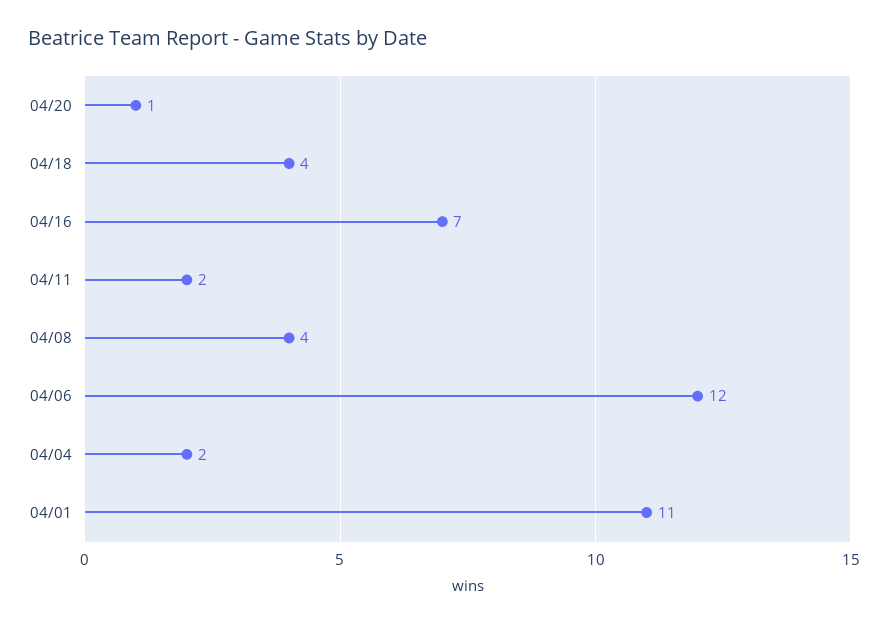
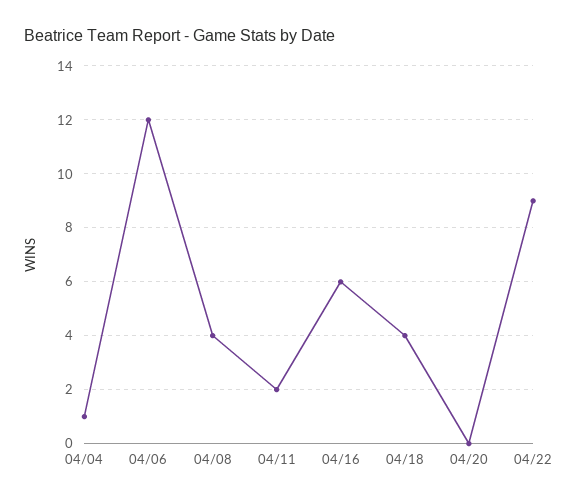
04/20: 1 -> 0
04/16: 7 -> 6
04/04: 2 -> 1
04/01: 11 -> none
04/22: none -> 9

